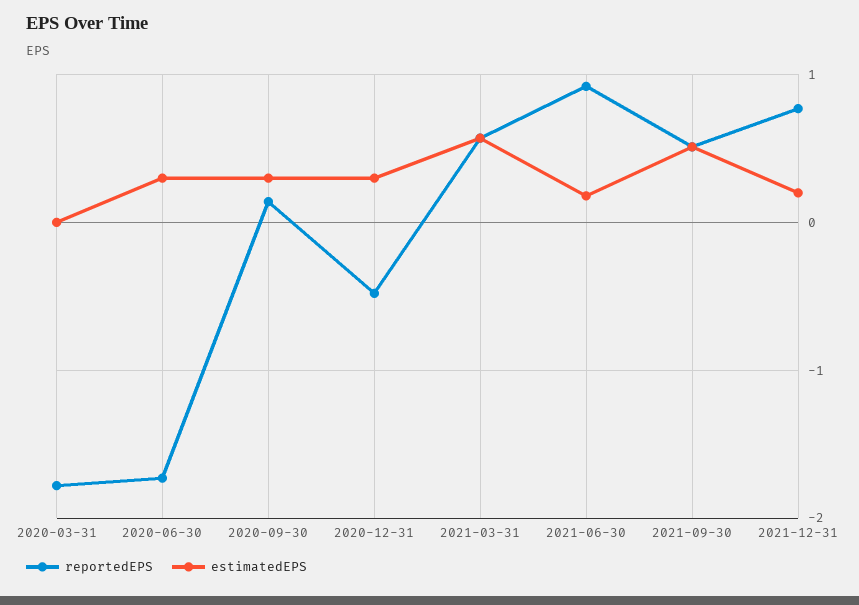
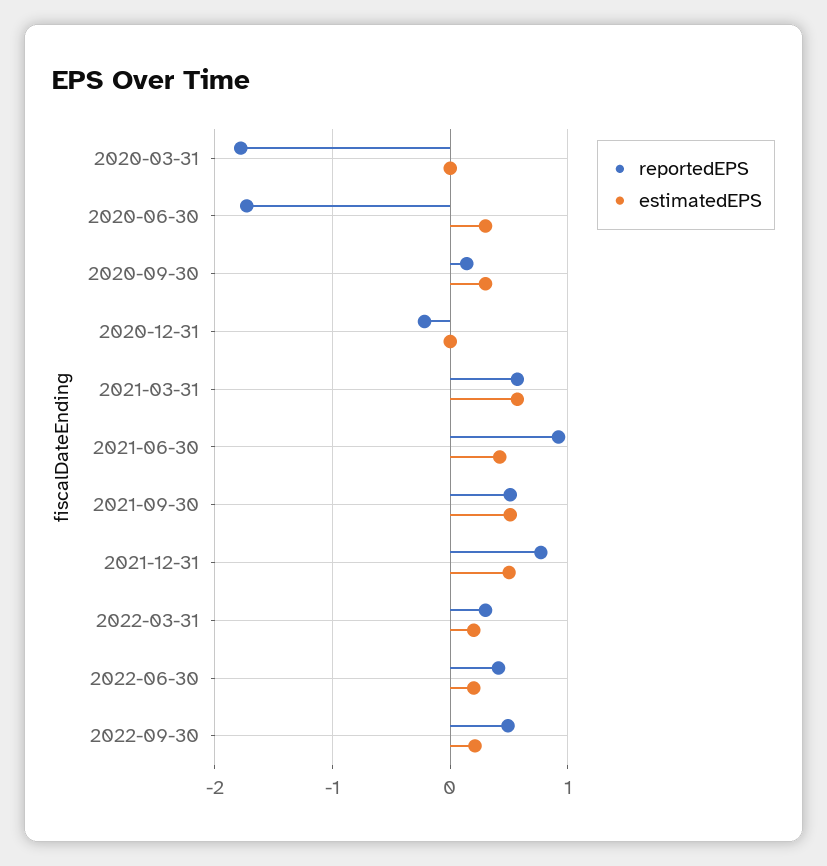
reportedEPS, 2020-12-31: -0.5 -> -0.2
estimatedEPS, 2020-12-31: 0.3 -> 0
estimatedEPS, 2021-06-30: 0.2 -> 0.4
estimatedEPS, 2021-12-31: 0.2 -> 0.5
reportedEPS, 2022-03-31: none -> 0.3
estimatedEPS, 2022-03-31: none -> 0.2
reportedEPS, 2022-06-30: none -> 0.4
estimatedEPS, 2022-06-30: none -> 0.2
reportedEPS, 2022-09-30: none -> 0.5
estimatedEPS, 2022-09-30: none -> 0.2

